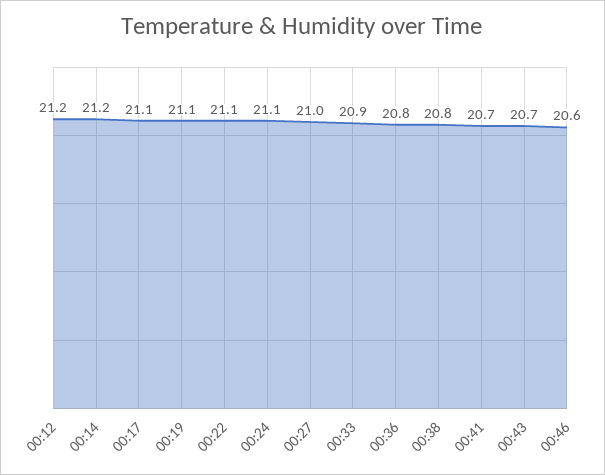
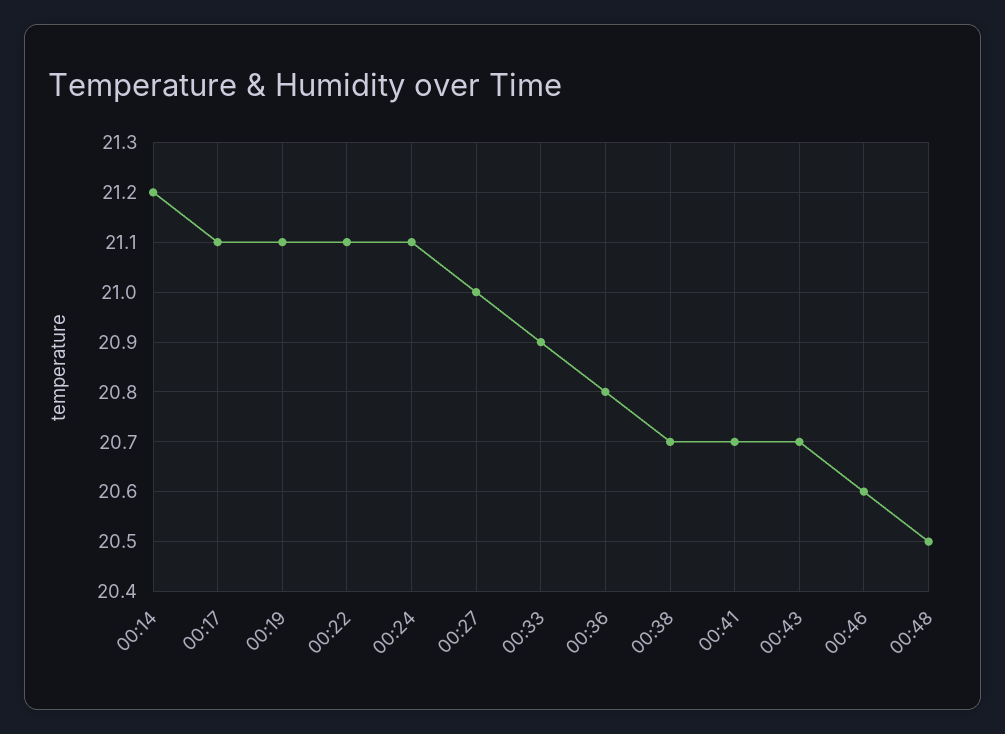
00:12: 21.2 -> none
00:38: 20.8 -> 20.7
00:48: none -> 20.5

